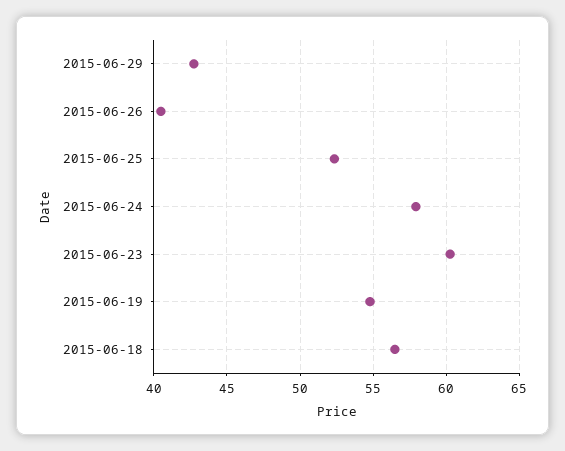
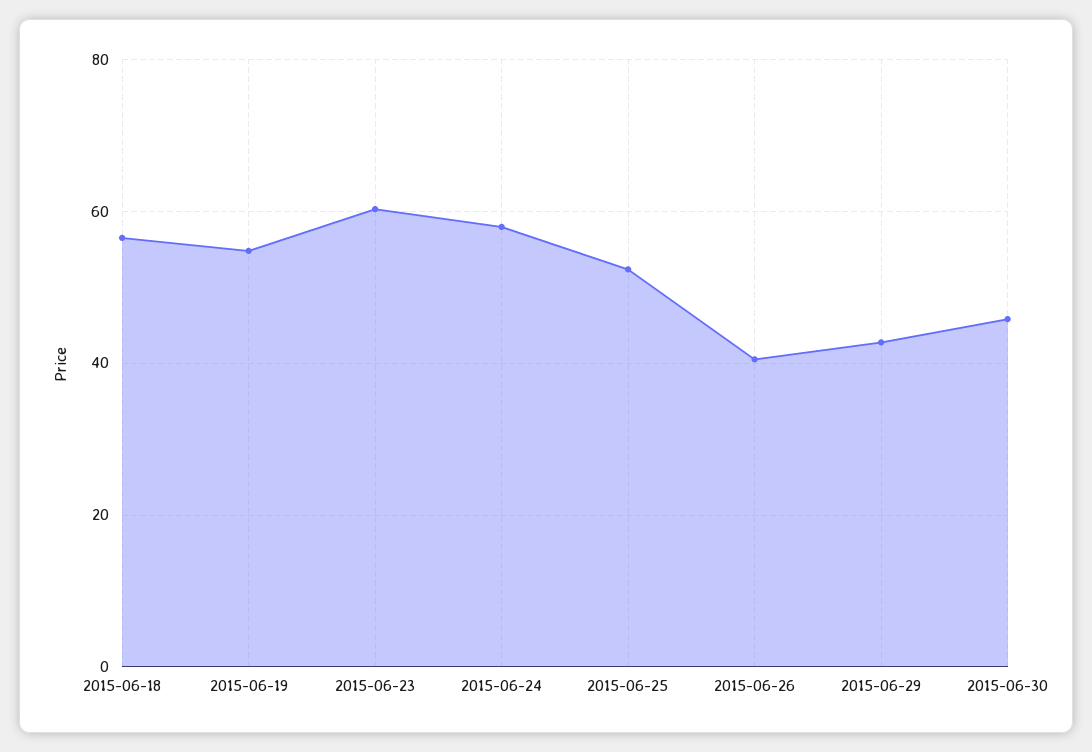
2015-06-30: none -> 46

